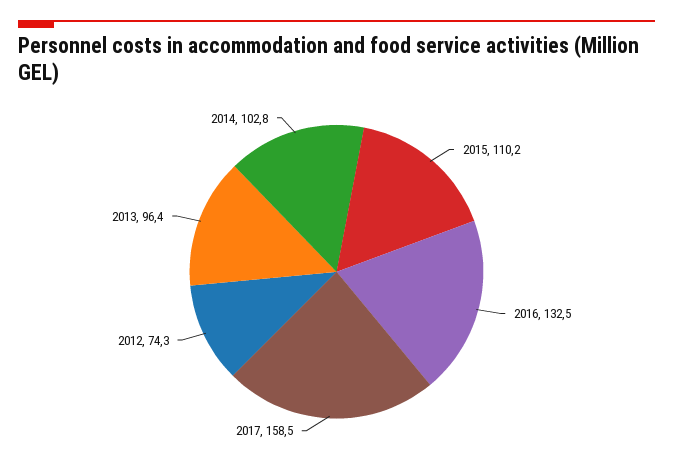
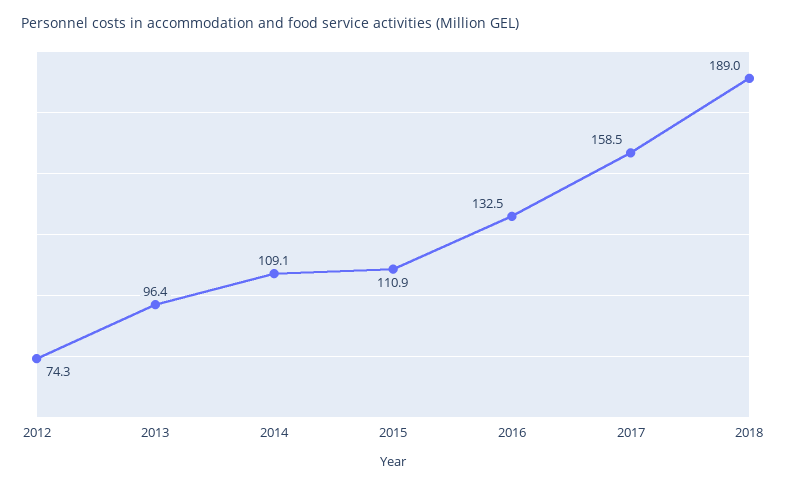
2015: 110.2 -> 110.9
2014: 102.8 -> 109.1
2018: none -> 189

